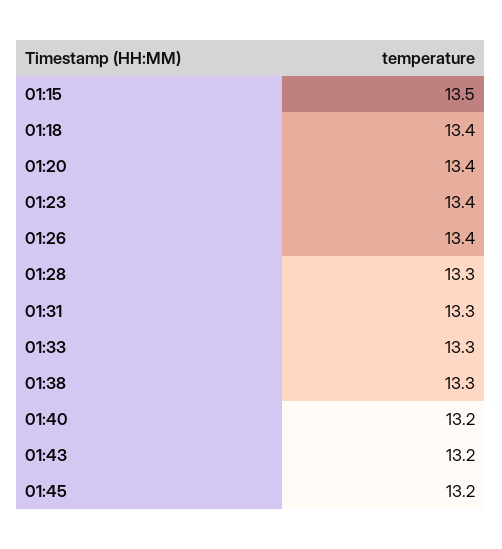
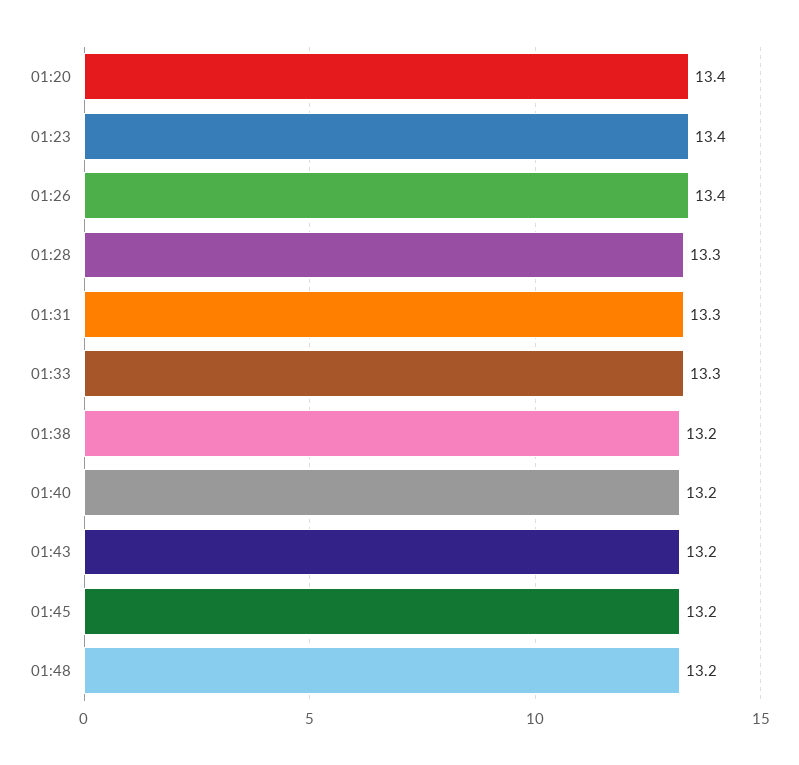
01:15: 13.5 -> none
01:18: 13.4 -> none
01:38: 13.3 -> 13.2
01:48: none -> 13.2

